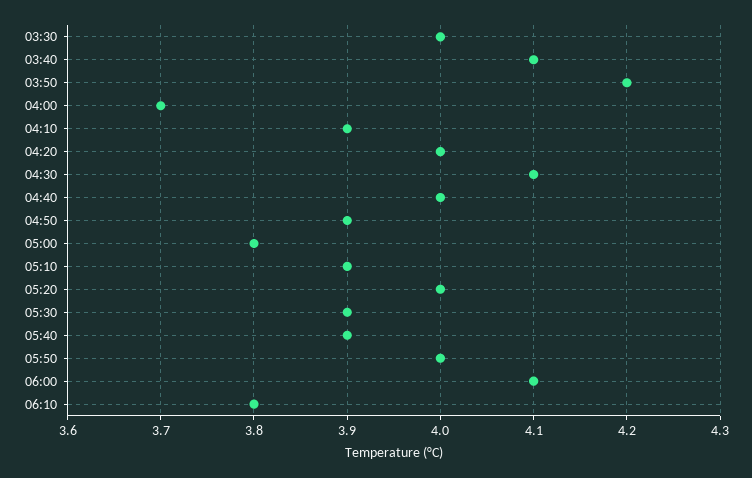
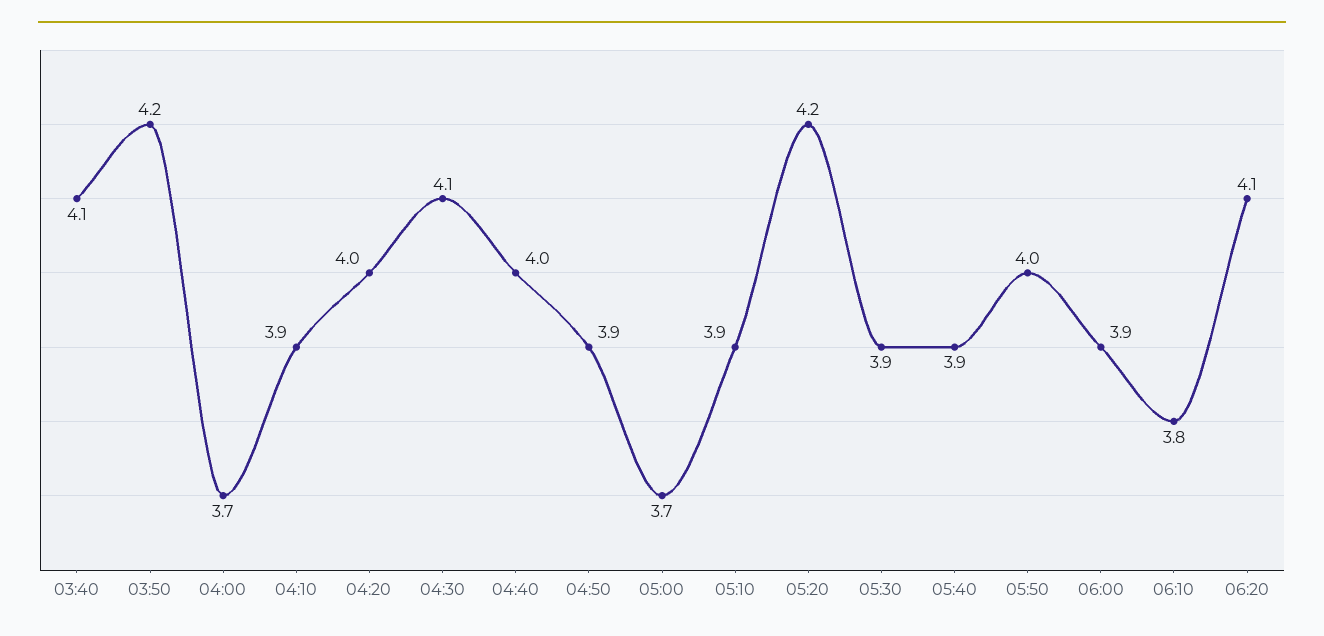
03:30: 4 -> none
05:00: 3.8 -> 3.7
05:20: 4 -> 4.2
06:00: 4.1 -> 3.9
06:20: none -> 4.1

